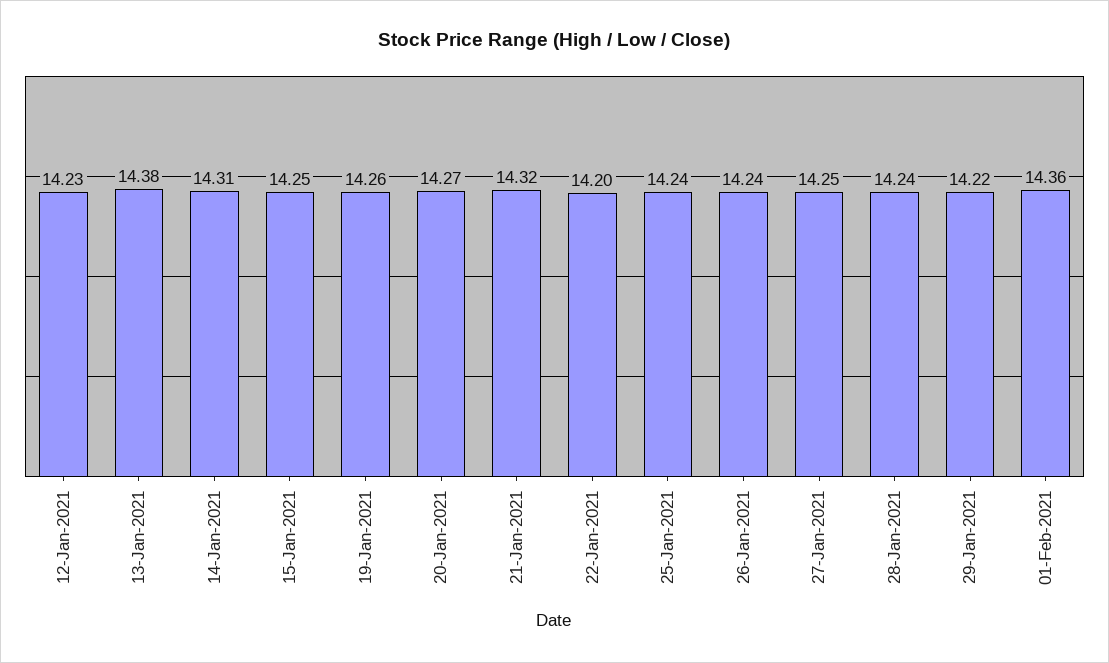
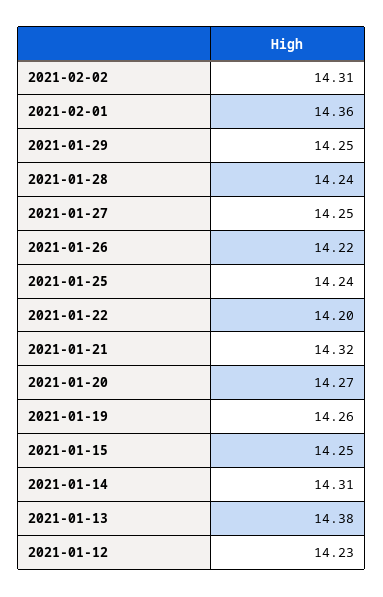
26-Jan-2021: 14.24 -> 14.22
29-Jan-2021: 14.22 -> 14.25
2021-02-02: none -> 14.31

